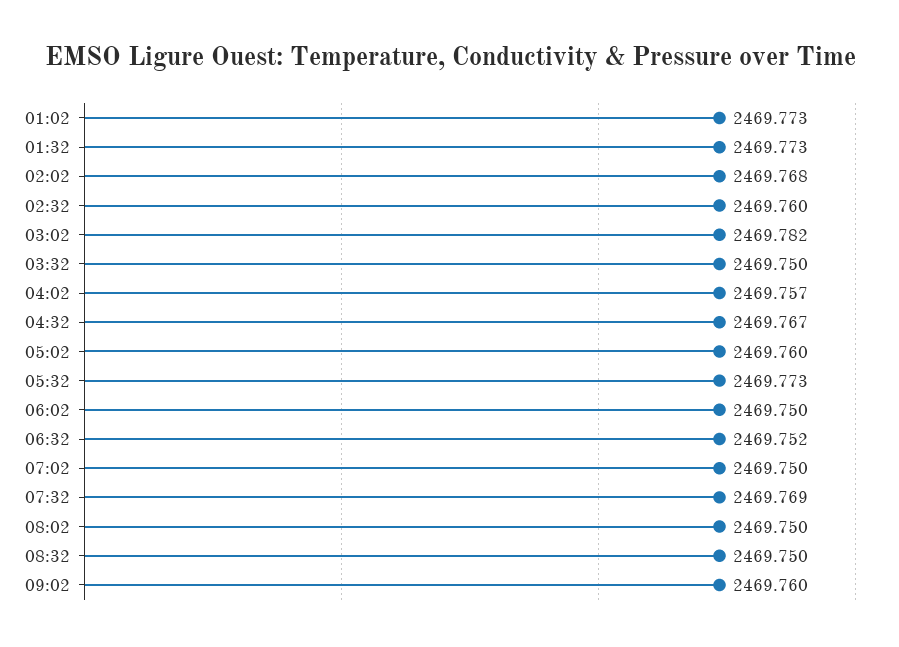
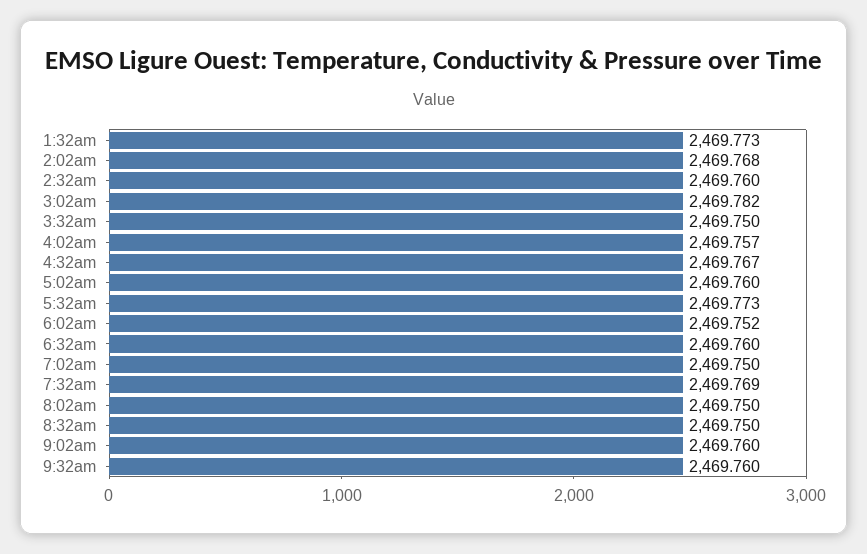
01:02: 2469.773 -> none
06:02: 2469.75 -> 2469.752
06:32: 2469.752 -> 2469.76
9:32am: none -> 2469.76

